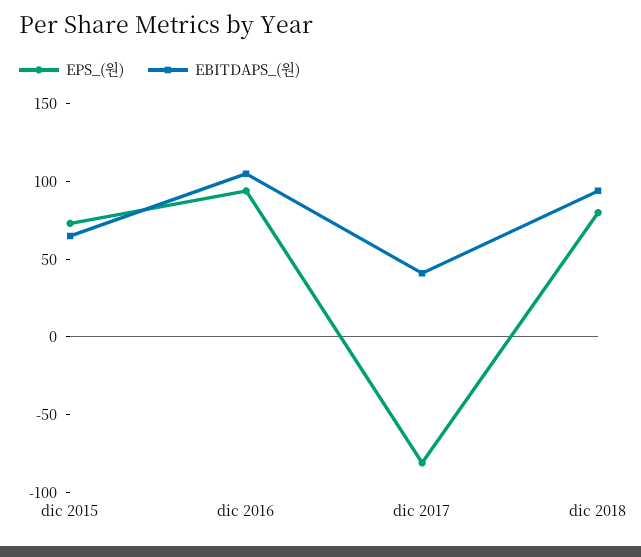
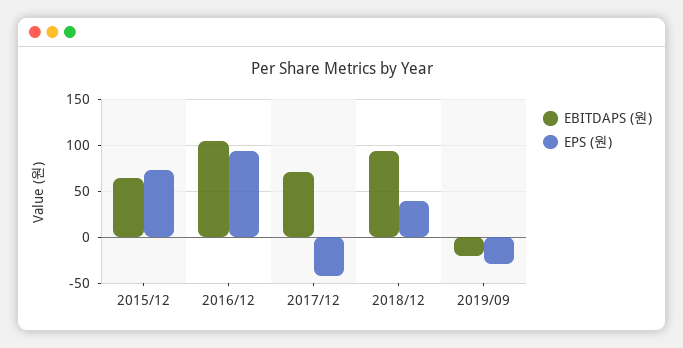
EPS_(원), dic 2017: -80 -> -40
EBITDAPS_(원), dic 2017: 40 -> 70
EPS_(원), dic 2018: 80 -> 40
EBITDAPS_(원), 2019/09: none -> -20
EPS_(원), 2019/09: none -> -30

